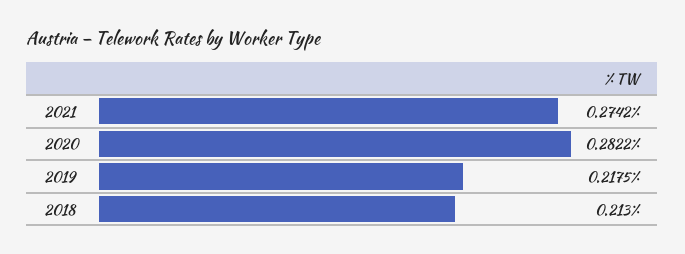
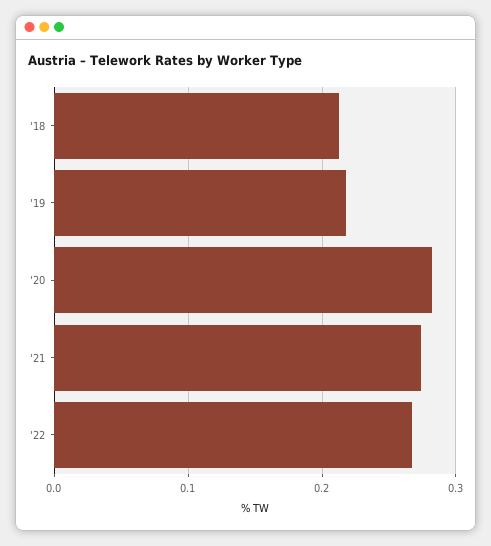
'22: none -> 0.27

